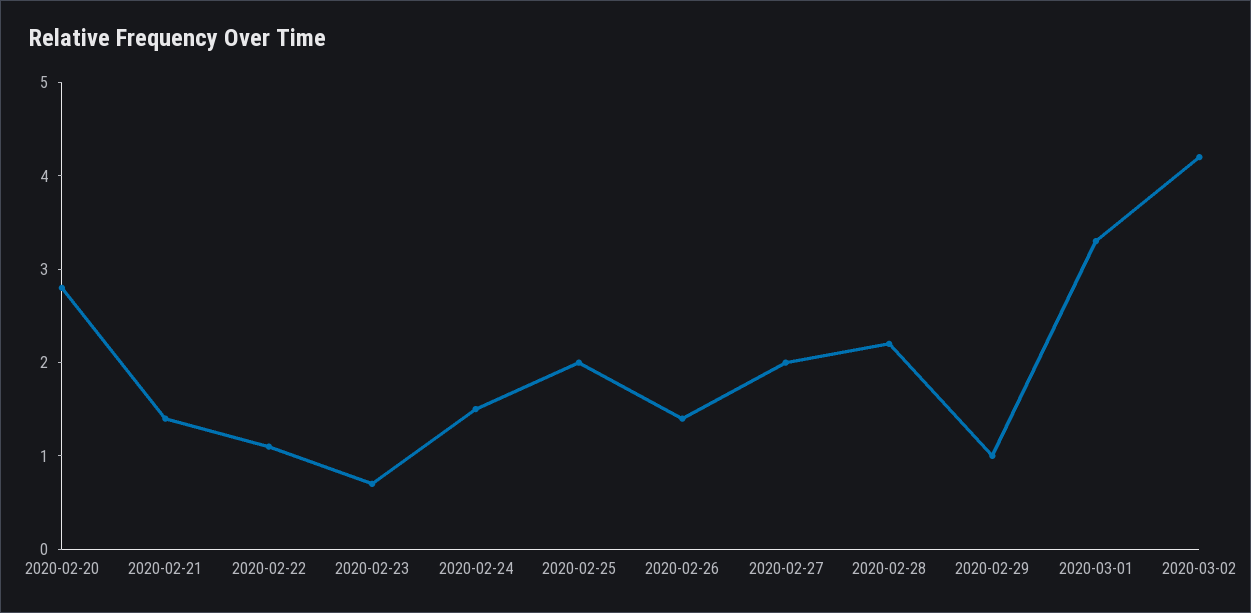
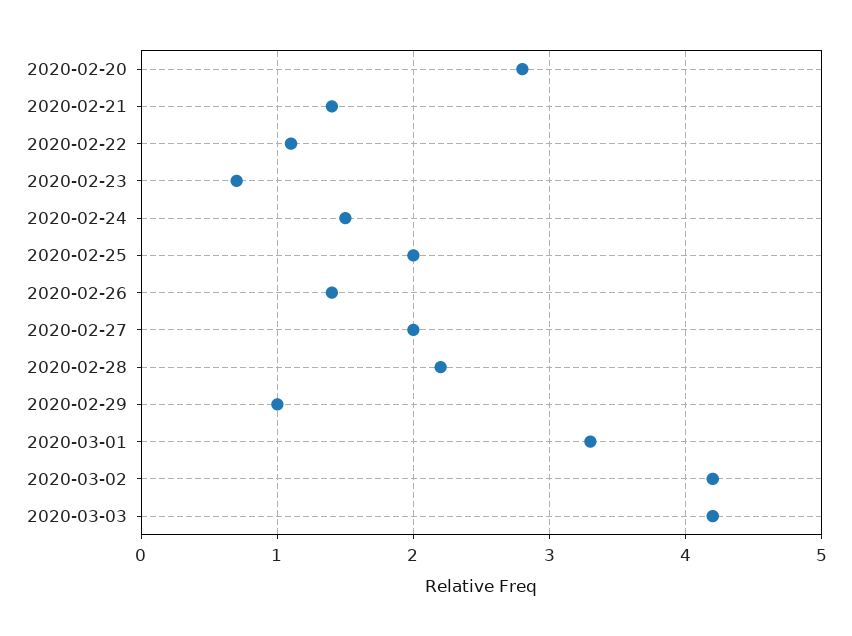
2020-03-03: none -> 4.2

